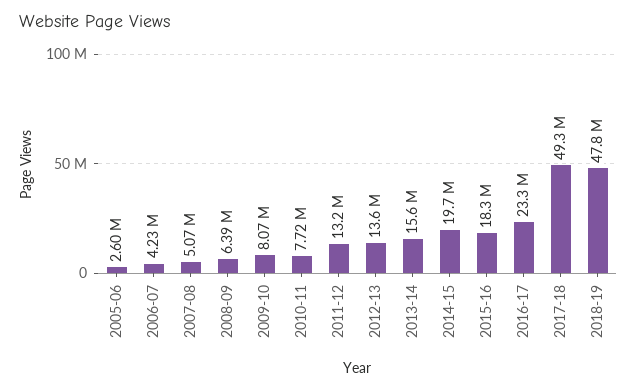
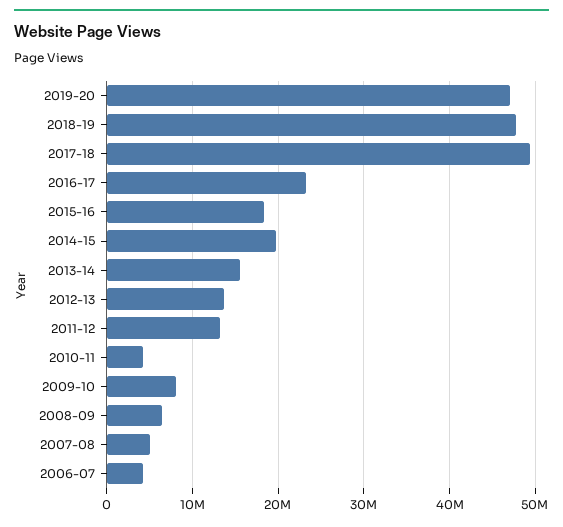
2005-06: 2600000 -> none
2010-11: 7720000 -> 4000000
2019-20: none -> 47000000

